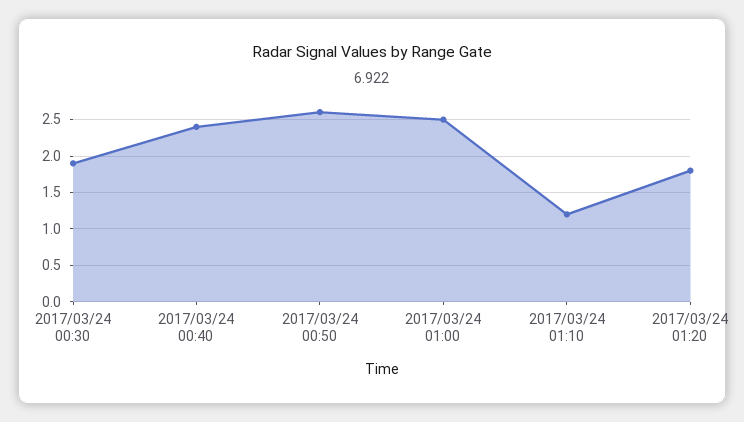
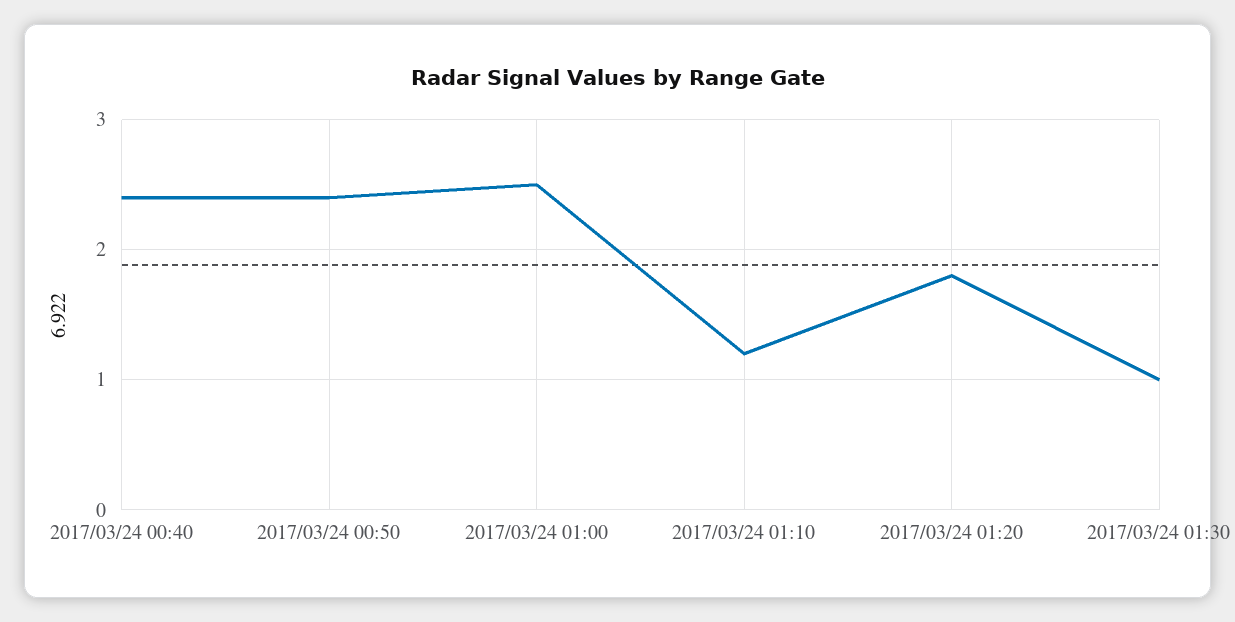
2017/03/24 00:30: 1.9 -> none
2017/03/24 00:50: 2.6 -> 2.4
2017/03/24 01:30: none -> 1

